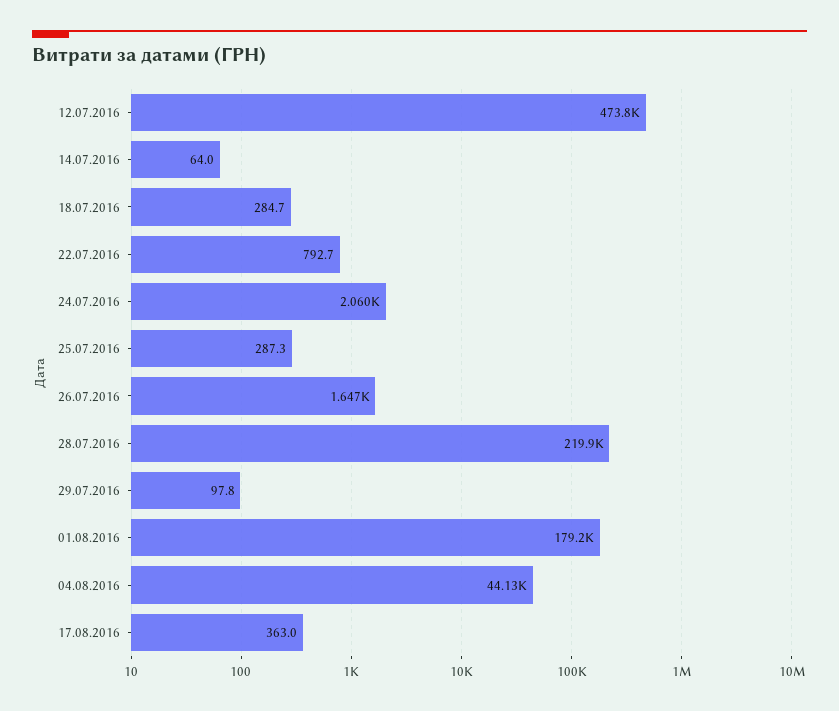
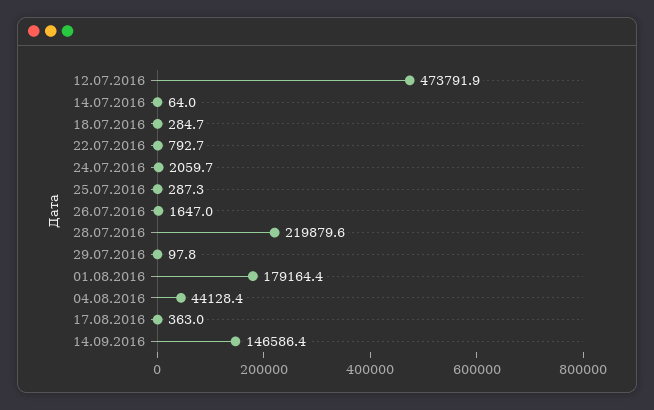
14.09.2016: none -> 146586.4

